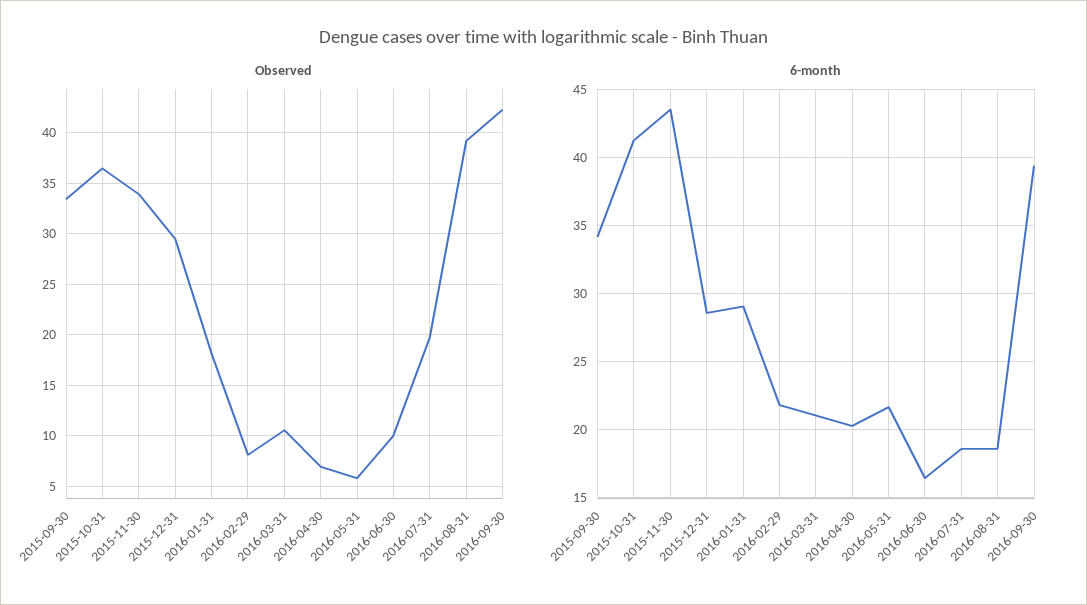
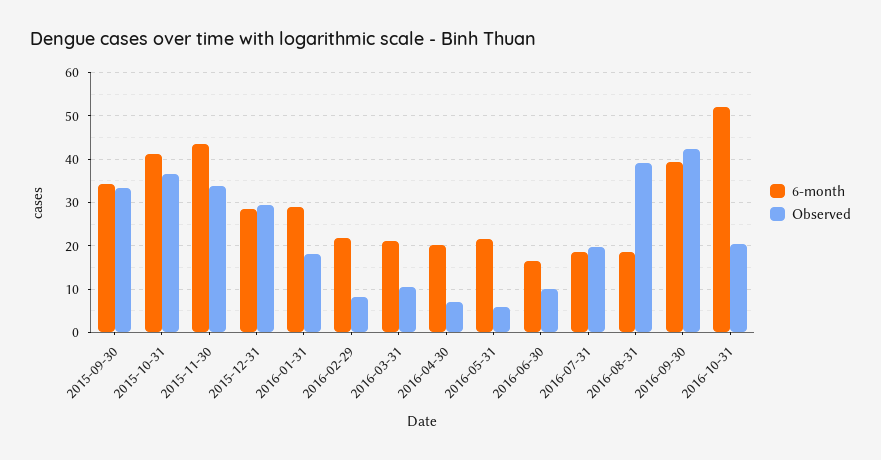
6-month, 2016-10-31: none -> 52
Observed, 2016-10-31: none -> 20

